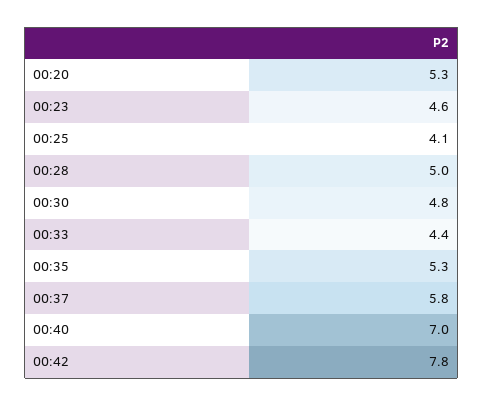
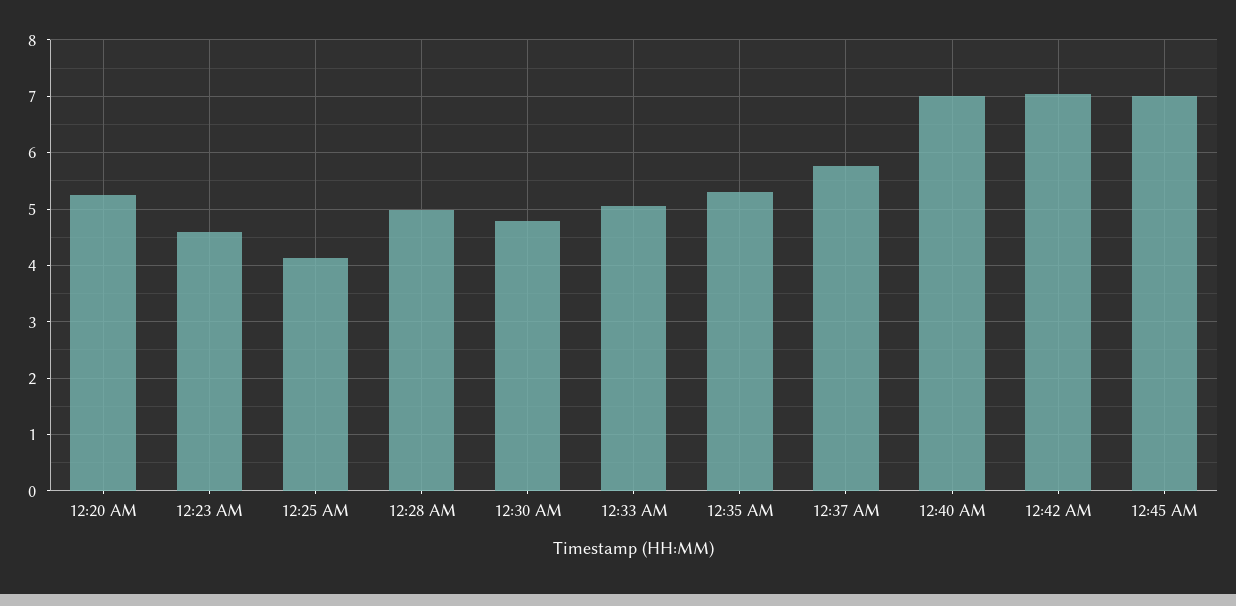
00:33: 4.4 -> 5
00:42: 7.8 -> 7
12:45 AM: none -> 7

